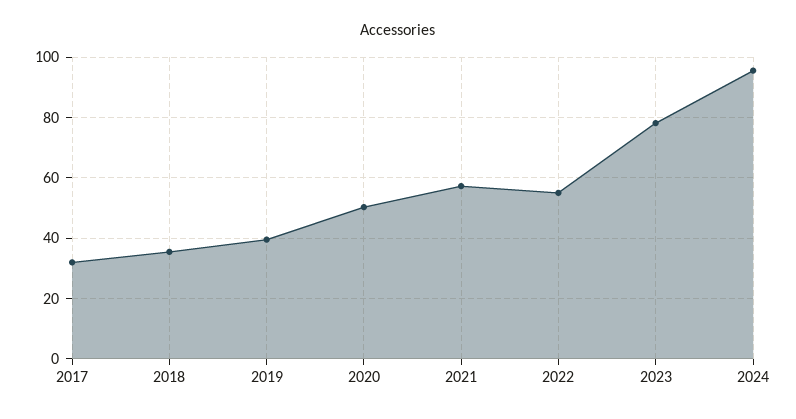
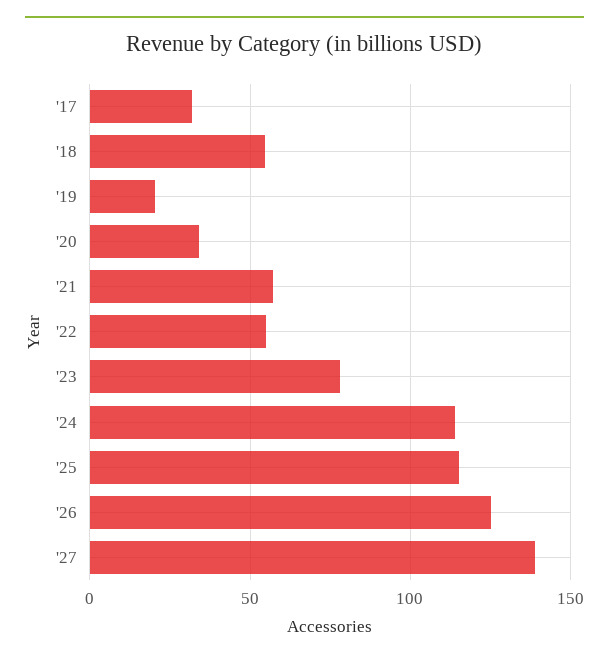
2018: 36 -> 55
2019: 40 -> 20
2020: 50 -> 35
2024: 96 -> 115
'25: none -> 115
'26: none -> 125
'27: none -> 140

